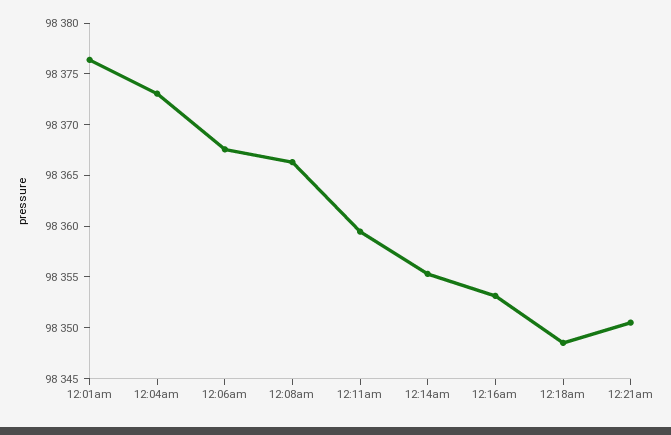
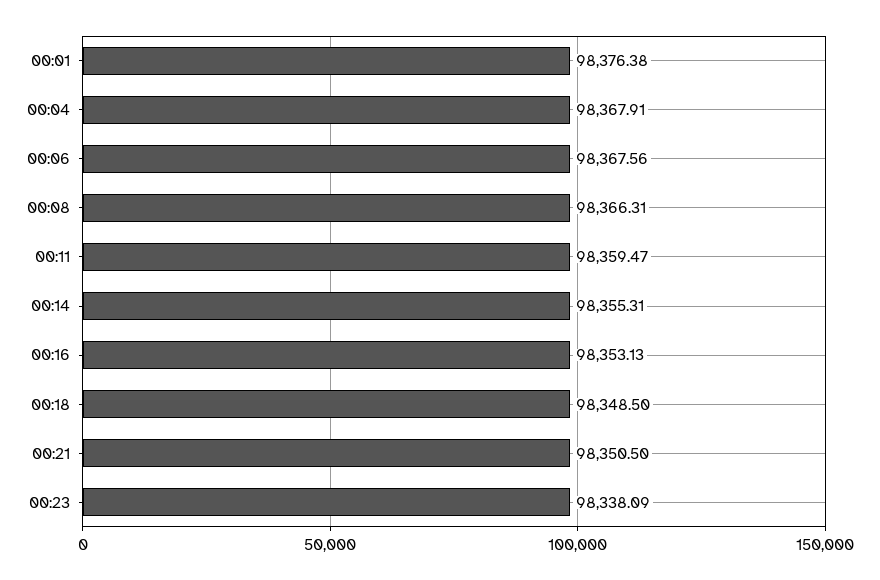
12:04am: 98373 -> 98367.91
00:23: none -> 98338.09

